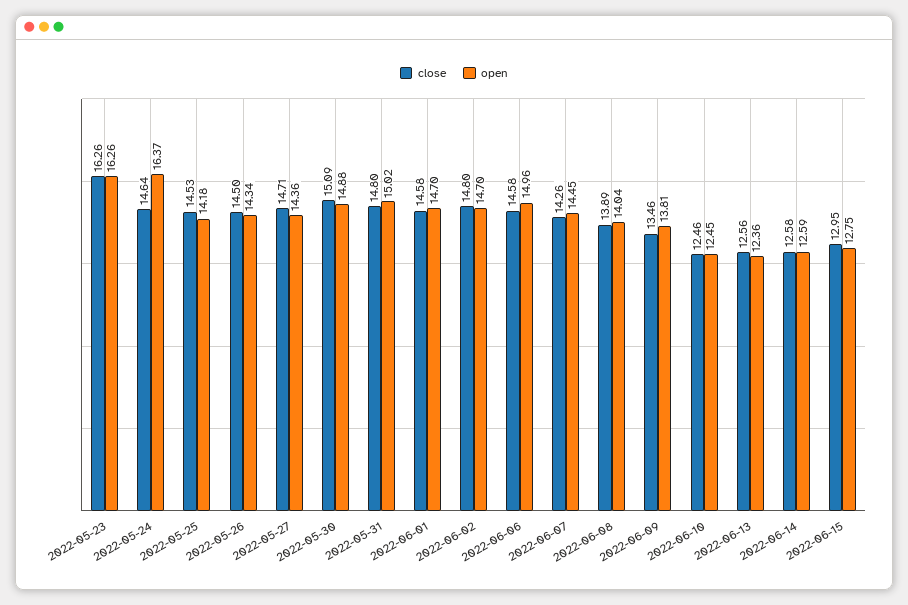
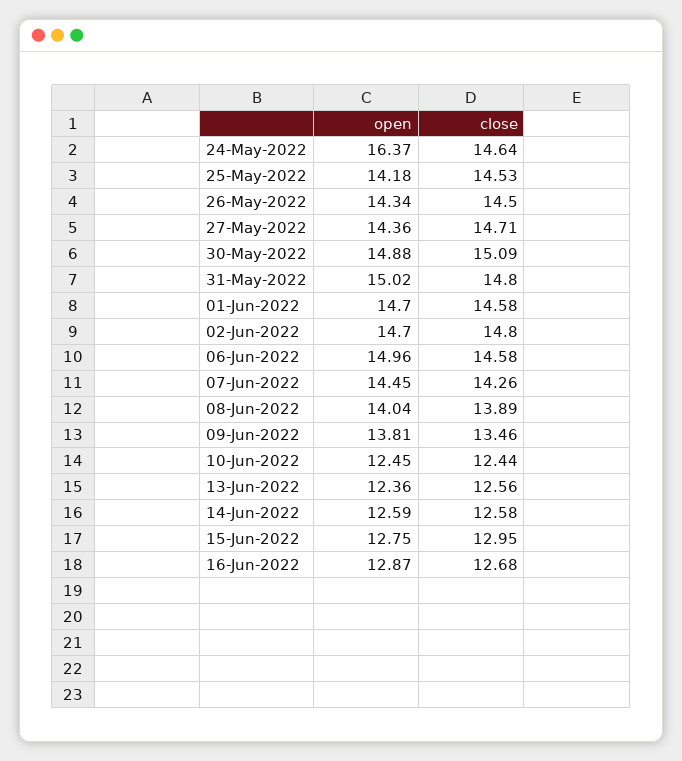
close, 2022-05-23: 16.26 -> none
open, 2022-05-23: 16.26 -> none
close, 2022-06-10: 12.46 -> 12.44
open, 16-Jun-2022: none -> 12.87
close, 16-Jun-2022: none -> 12.68

